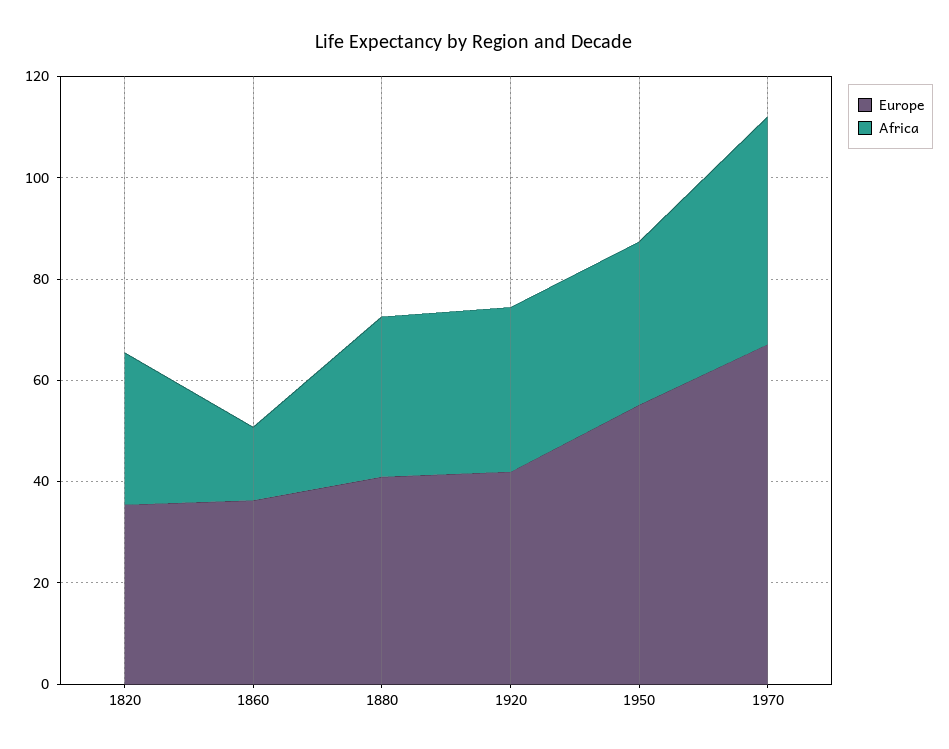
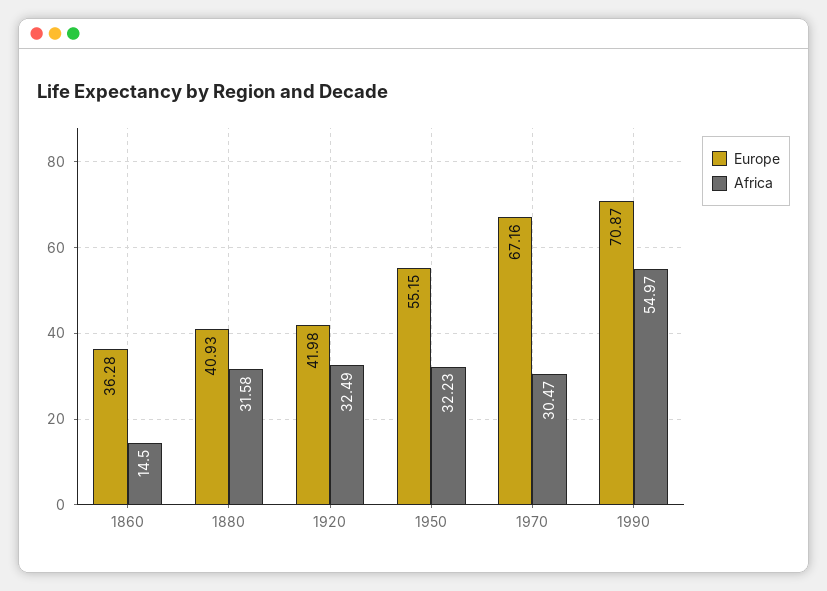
Europe, 1820: 35 -> none
Africa, 1820: 30 -> none
Africa, 1970: 45 -> 30.47
Europe, 1990: none -> 70.87
Africa, 1990: none -> 54.97

